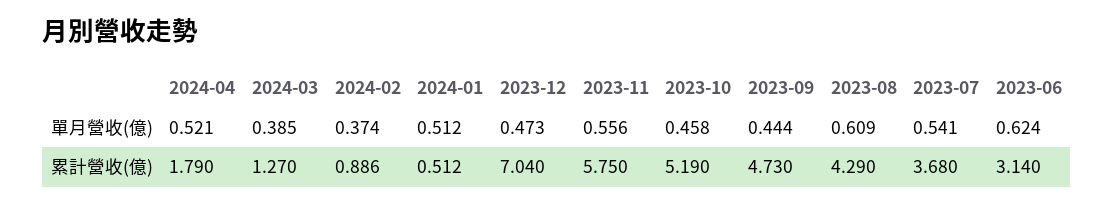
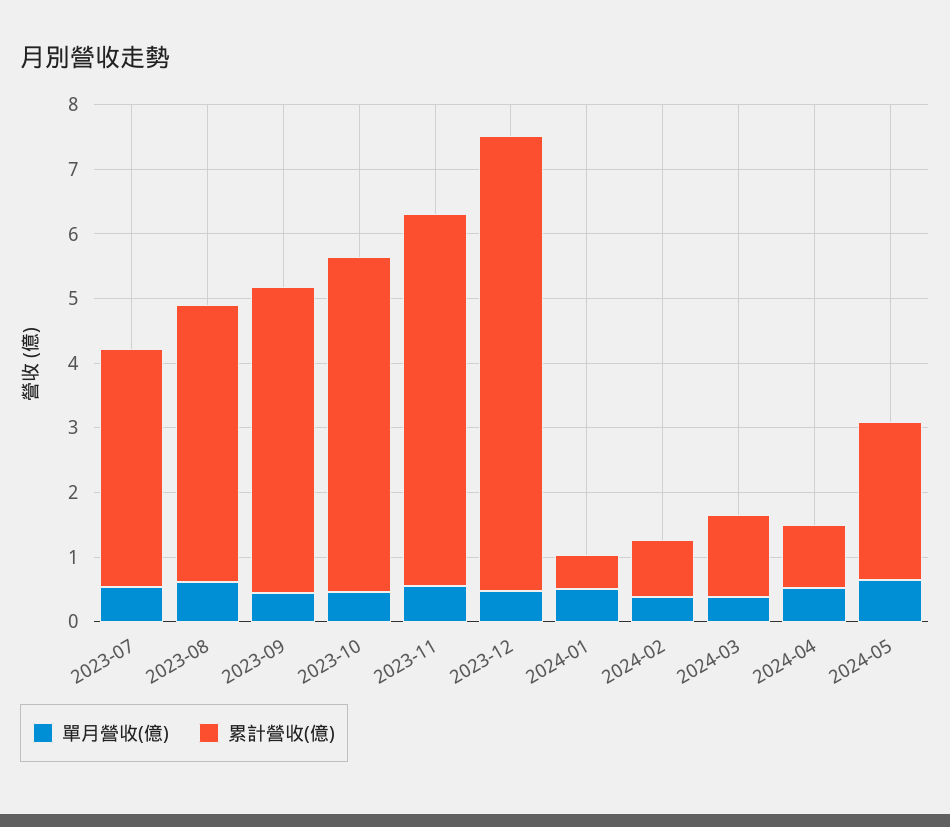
單月營收(億), 2023-06: 0.624 -> none
累計營收(億), 2024-04: 1.79 -> 1
累計營收(億), 2023-06: 3.14 -> none
單月營收(億), 2024-05: none -> 0.6
累計營收(億), 2024-05: none -> 2.4

